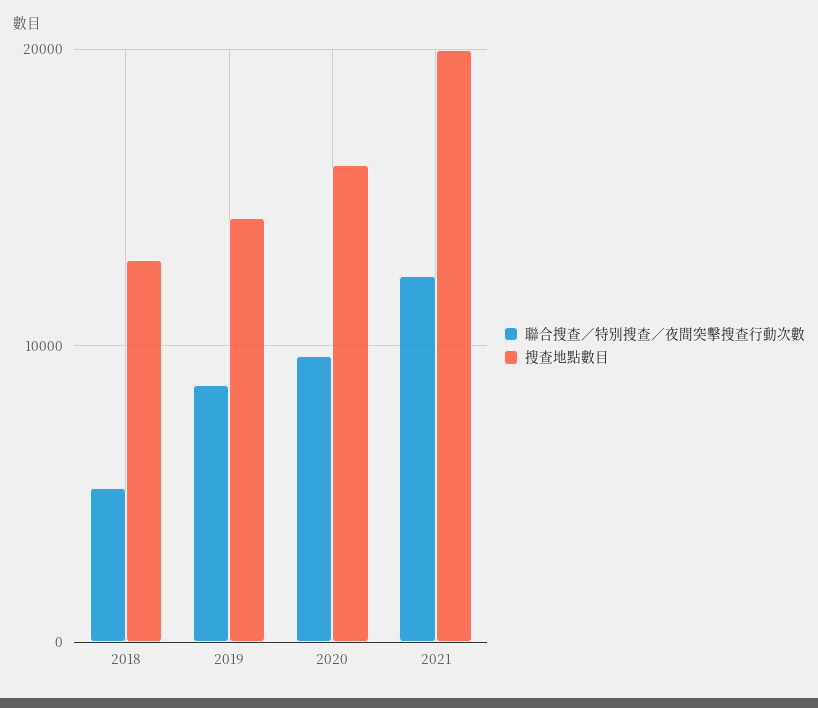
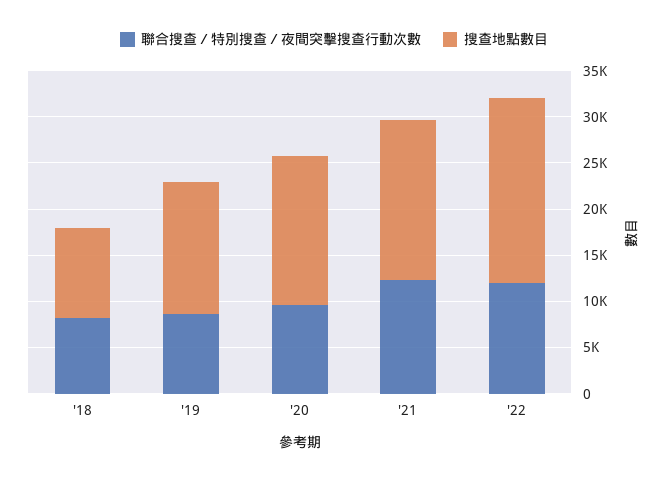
聯合搜查／特別搜查／夜間突擊搜查行動次數, 2018: 5000 -> 8000
搜查地點數目, 2018: 13000 -> 10000
搜查地點數目, 2021: 20000 -> 17000
聯合搜查／特別搜查／夜間突擊搜查行動次數, '22: none -> 12000
搜查地點數目, '22: none -> 20000

